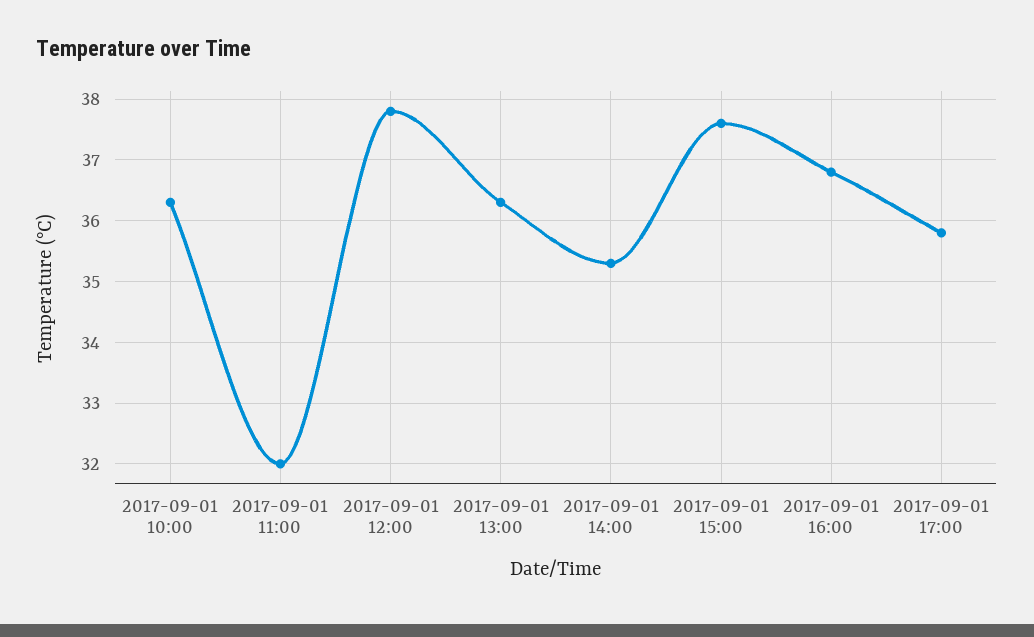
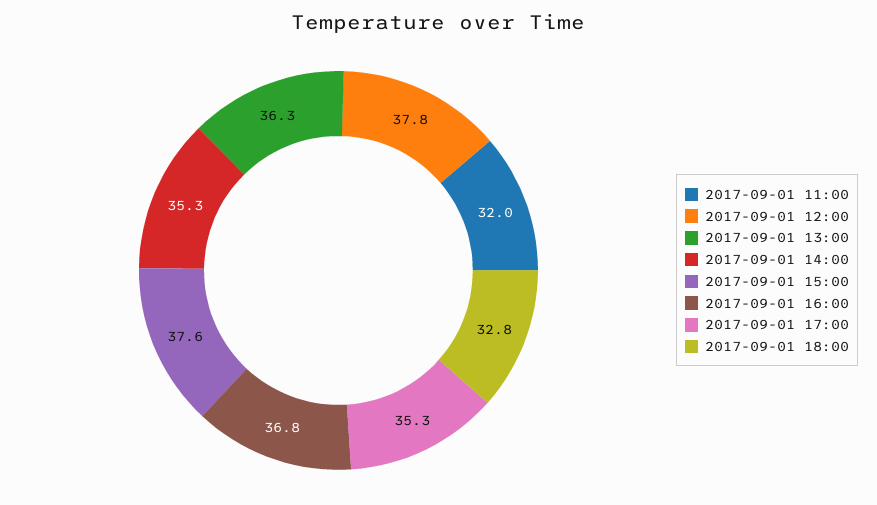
2017-09-01 10:00: 36.3 -> none
2017-09-01 17:00: 35.8 -> 35.3
2017-09-01 18:00: none -> 32.8

